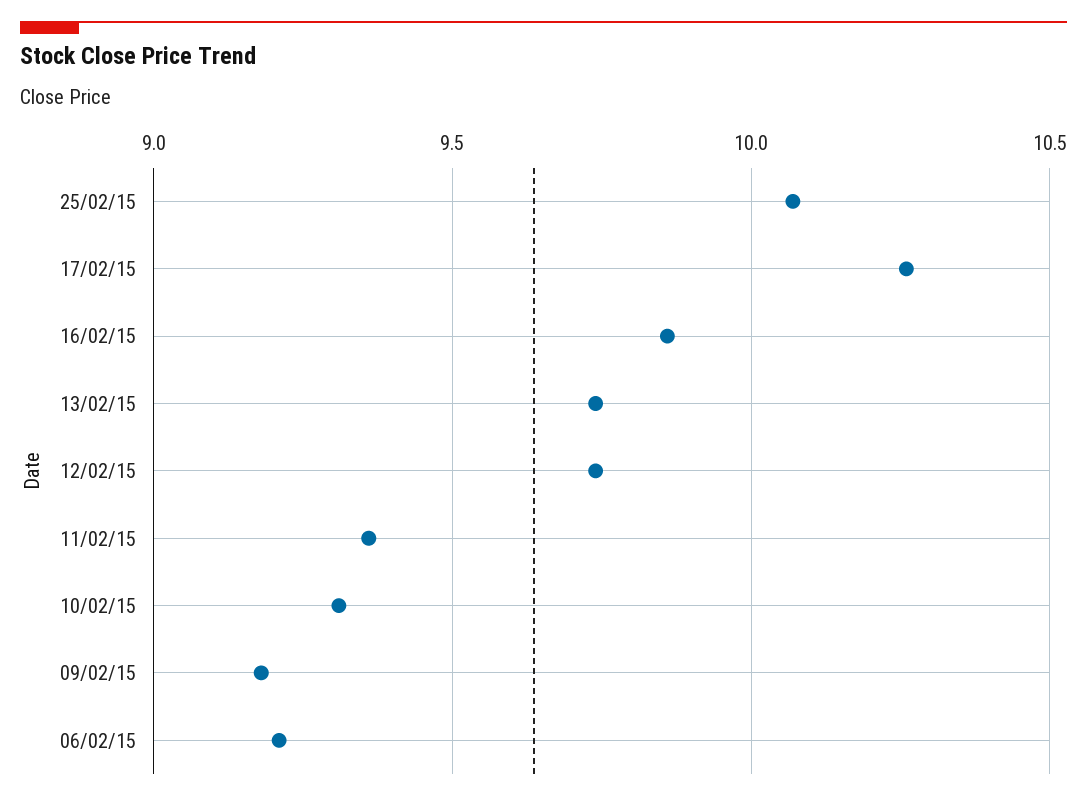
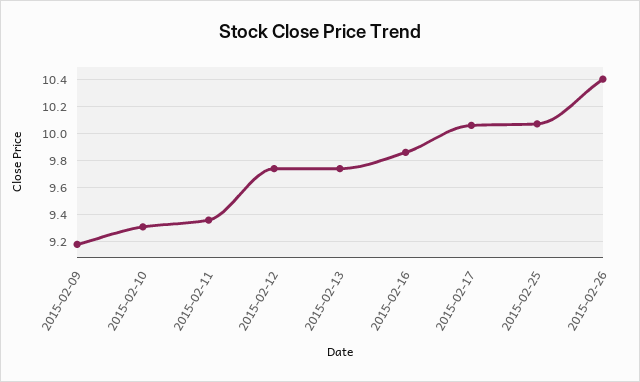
17/02/15: 10.25 -> 10.05
06/02/15: 9.2 -> none
2015-02-26: none -> 10.4

